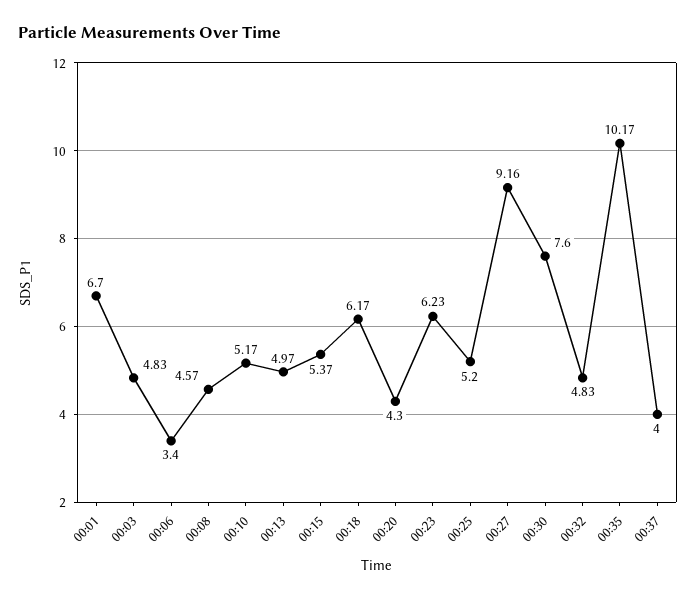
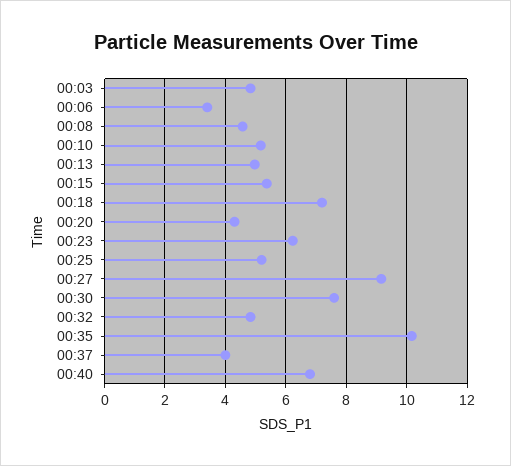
00:01: 6.7 -> none
00:18: 6.17 -> 7.2
00:40: none -> 6.8

